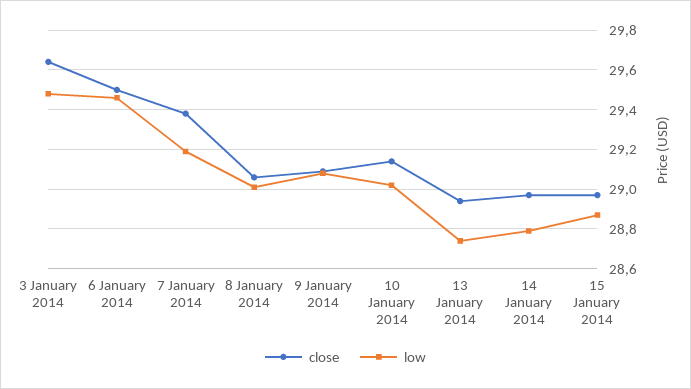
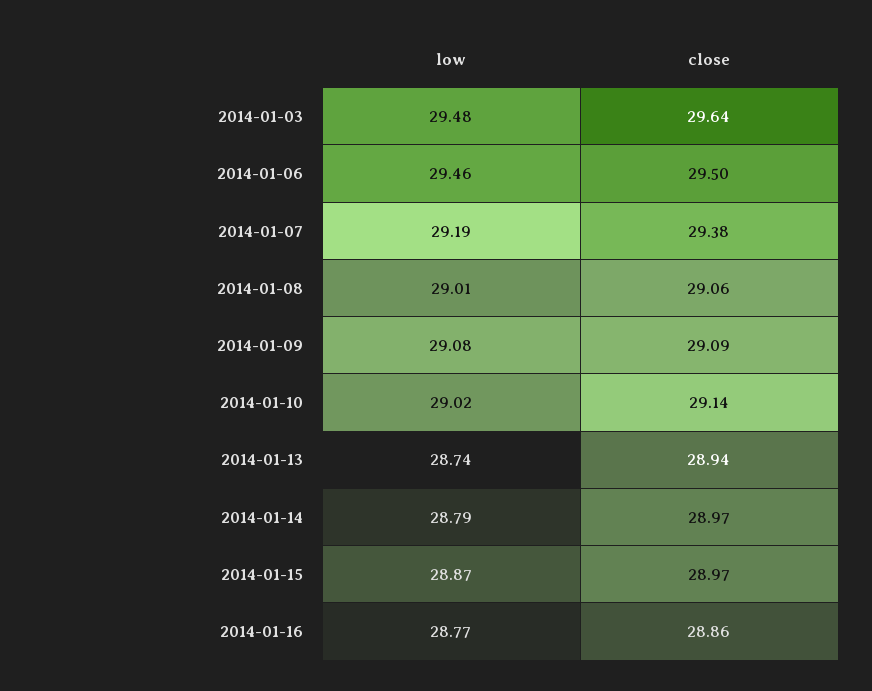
low, 2014-01-16: none -> 28.77
close, 2014-01-16: none -> 28.86

